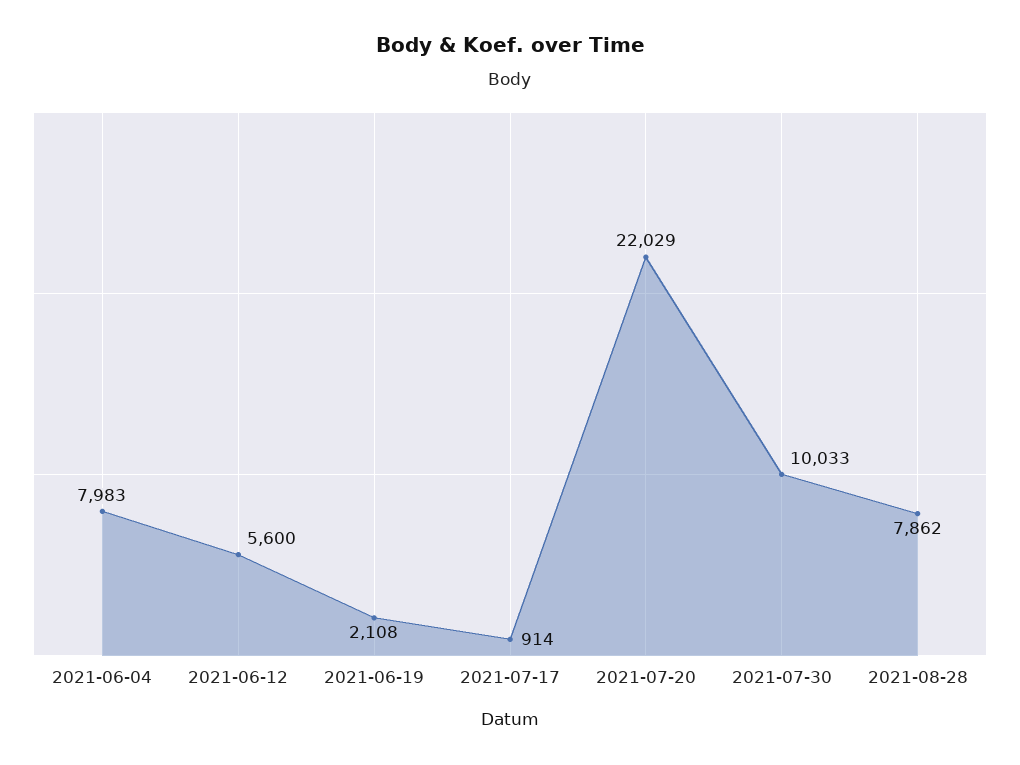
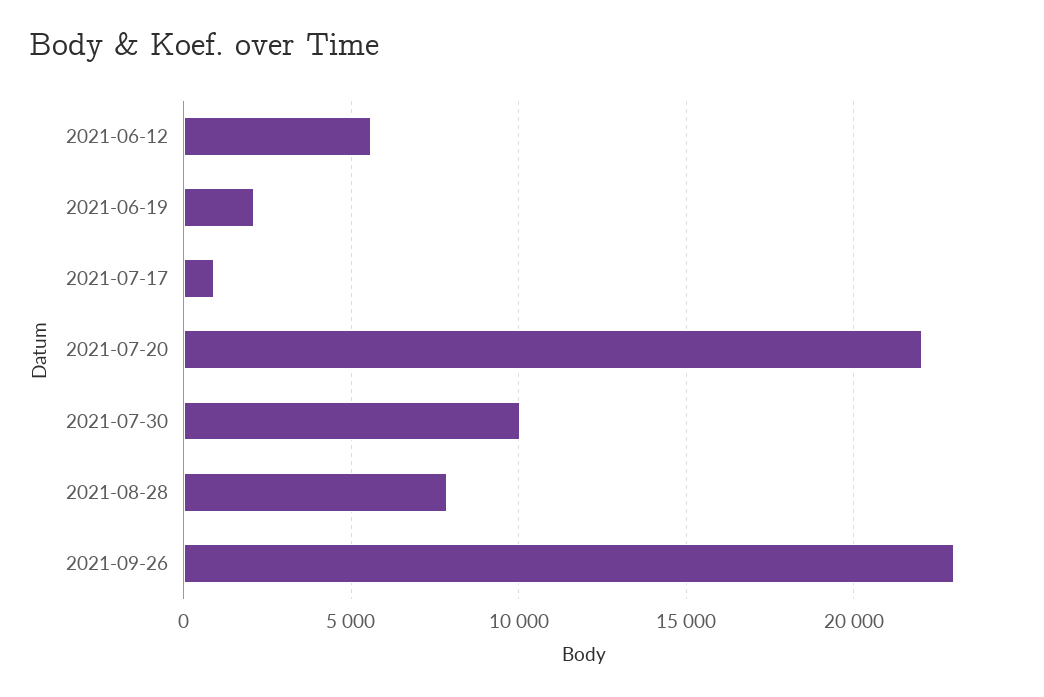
2021-06-04: 7983 -> none
2021-09-26: none -> 23000

